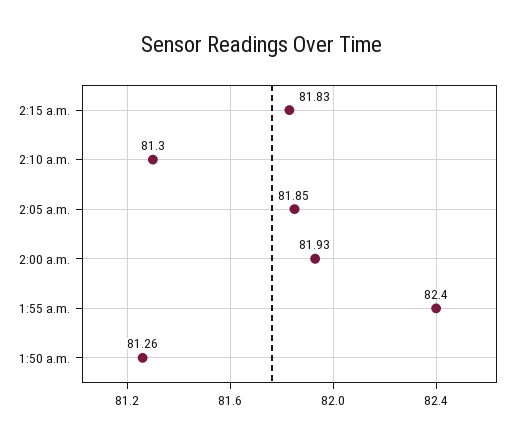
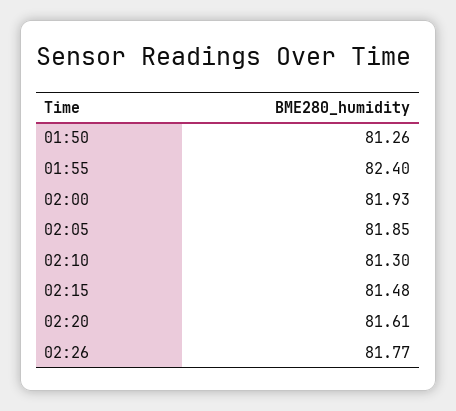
2:15 a.m.: 81.83 -> 81.48
02:20: none -> 81.61
02:26: none -> 81.77

